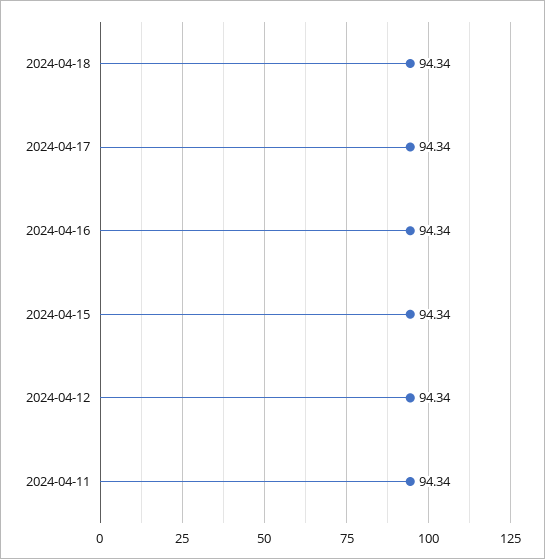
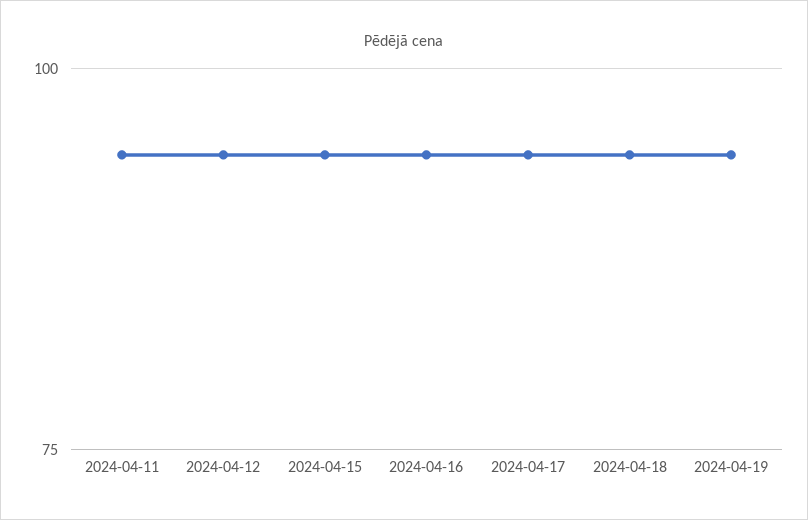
2024-04-19: none -> 95

